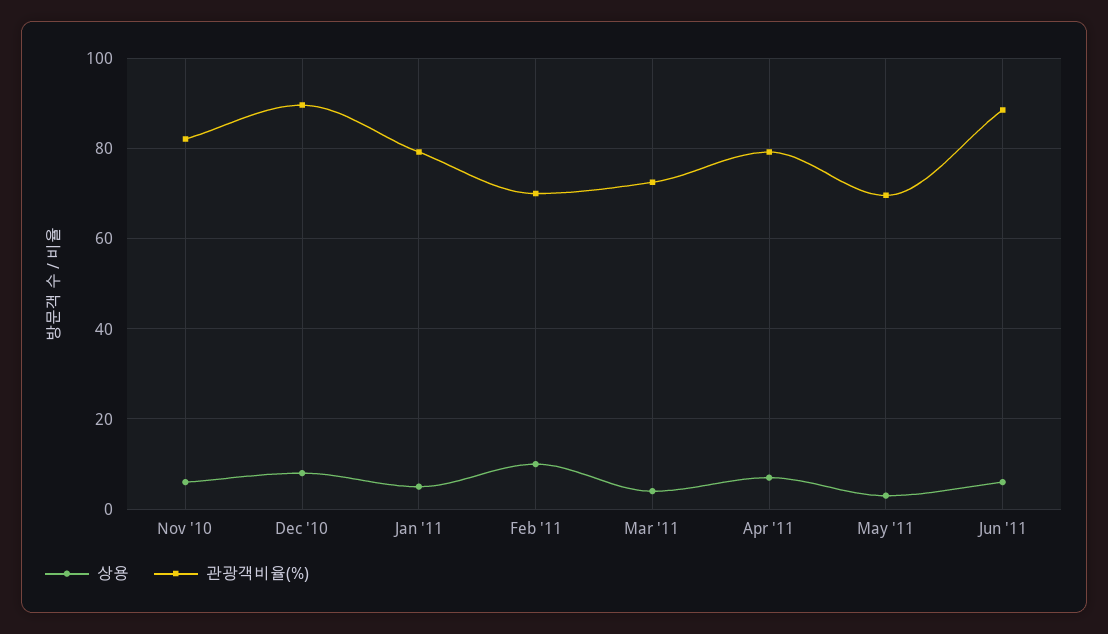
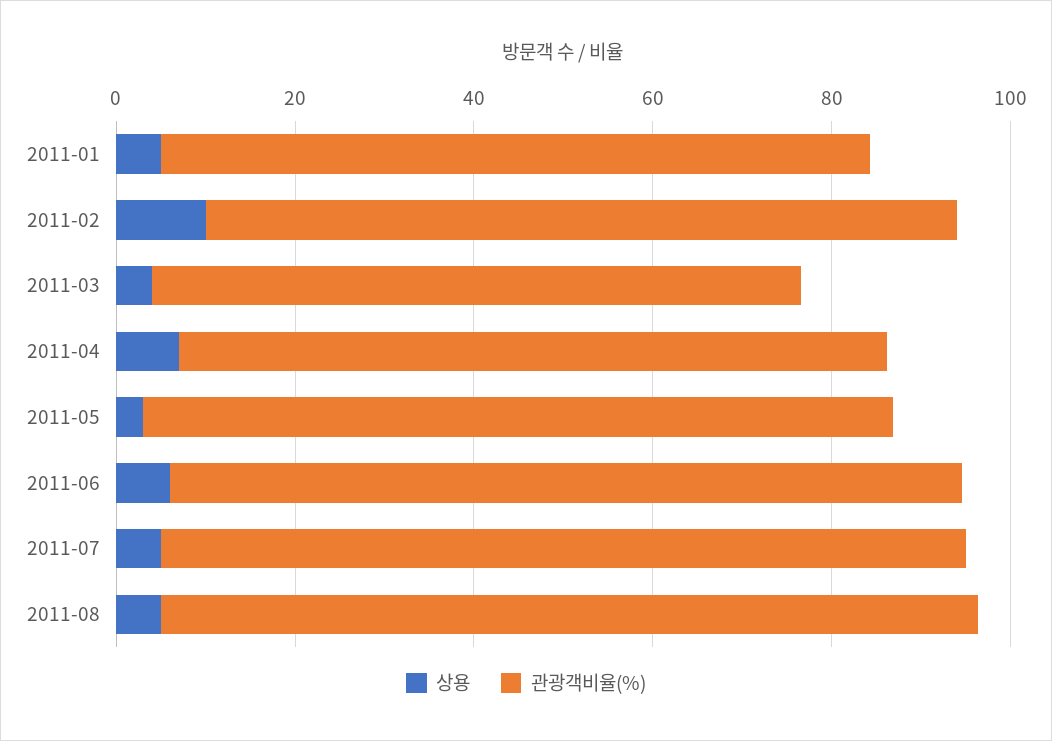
상용, Nov '10: 6 -> none
관광객비율(%), Nov '10: 82 -> none
상용, Dec '10: 8 -> none
관광객비율(%), Dec '10: 90 -> none
관광객비율(%), Feb '11: 70 -> 85
관광객비율(%), May '11: 70 -> 85
상용, 2011-07: none -> 5
관광객비율(%), 2011-07: none -> 90
상용, 2011-08: none -> 5
관광객비율(%), 2011-08: none -> 90

